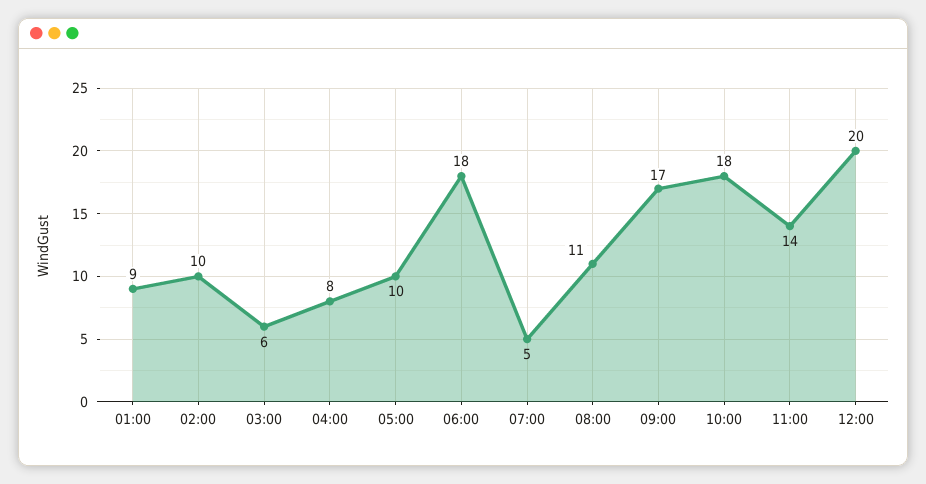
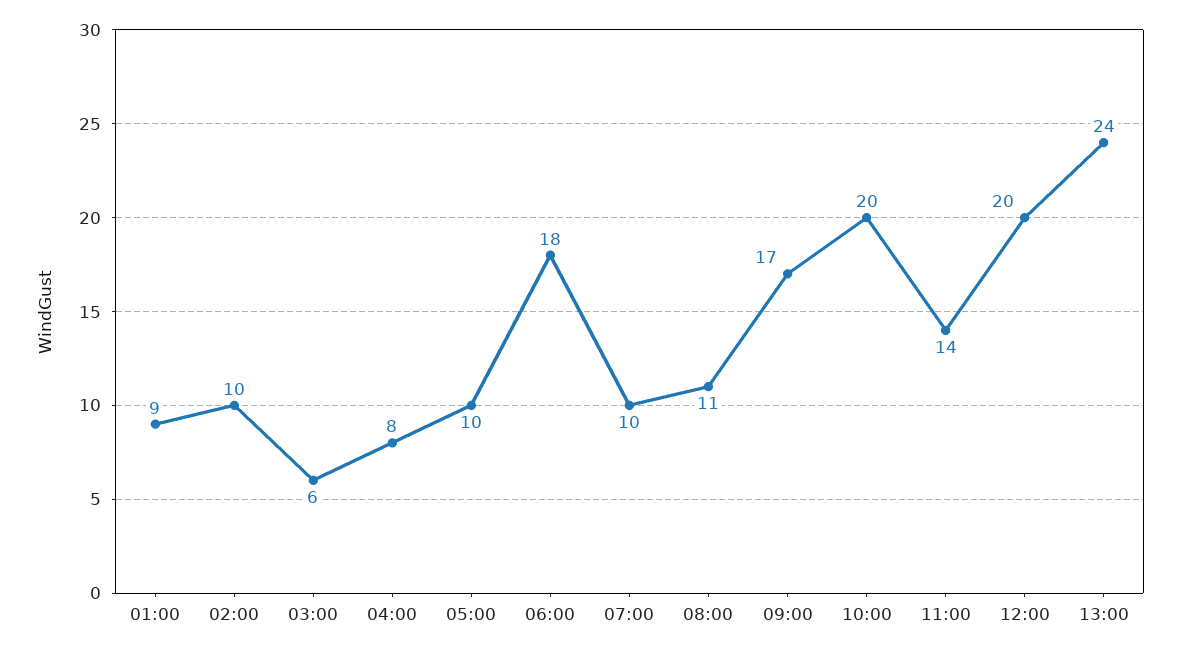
07:00: 5 -> 10
10:00: 18 -> 20
13:00: none -> 24

